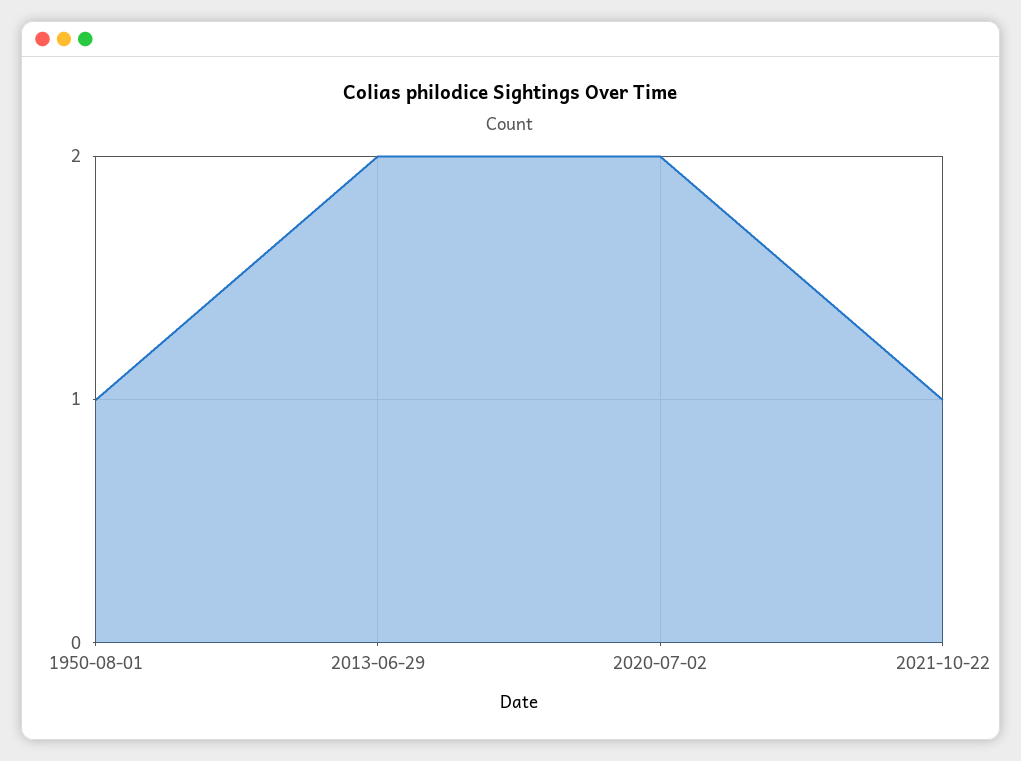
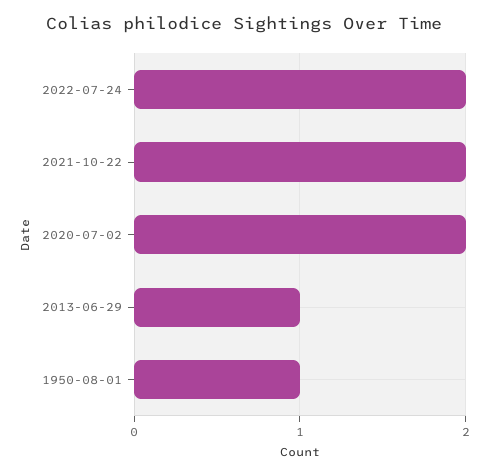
2013-06-29: 2 -> 1
2021-10-22: 1 -> 2
2022-07-24: none -> 2

